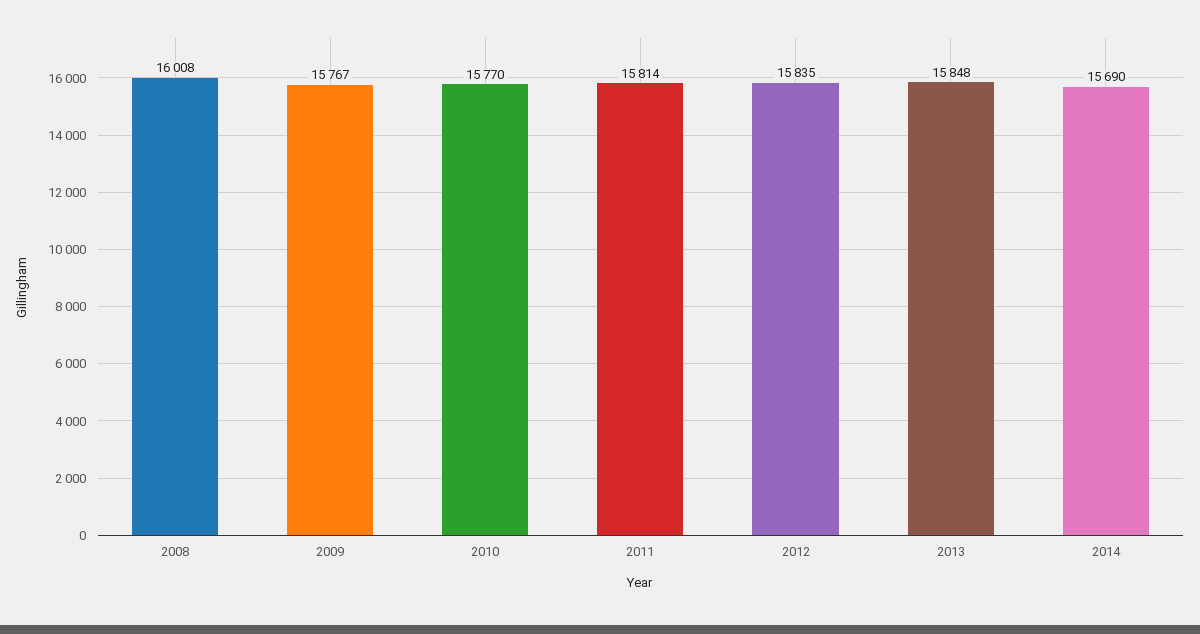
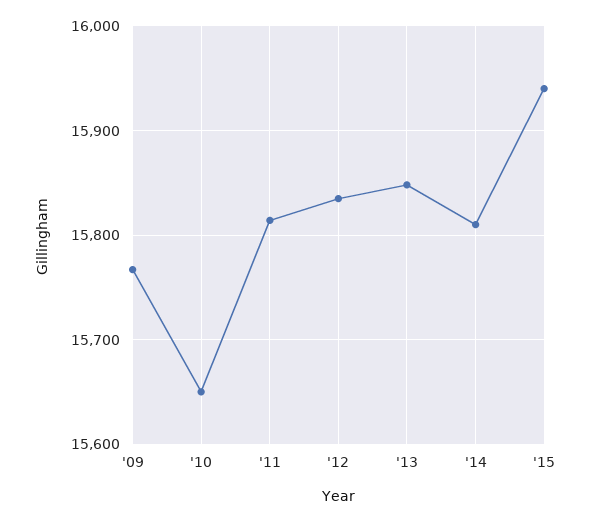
2008: 16008 -> none
2010: 15770 -> 15650
2014: 15690 -> 15810
'15: none -> 15940

